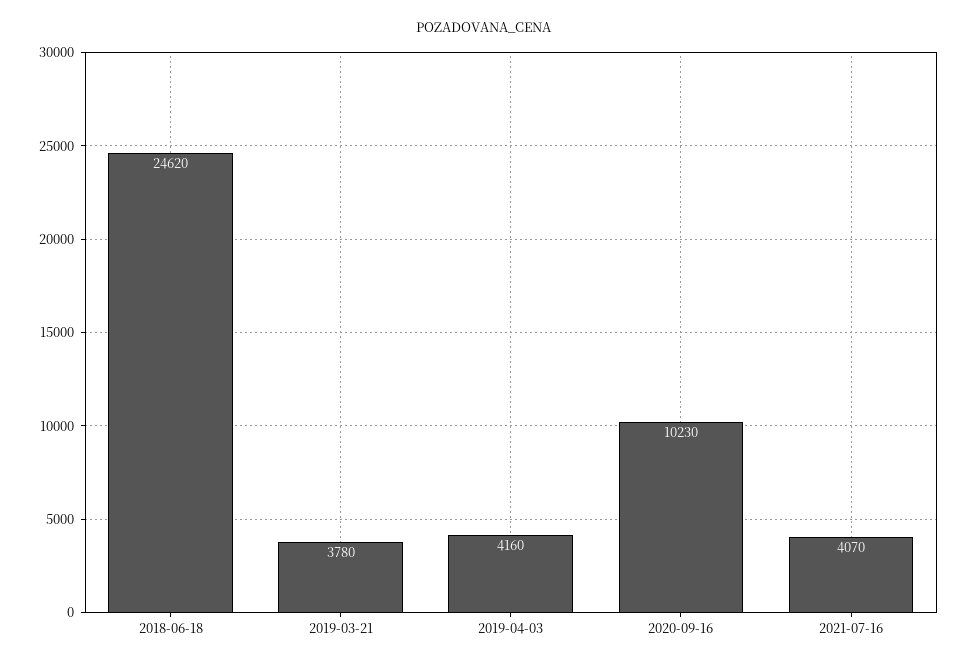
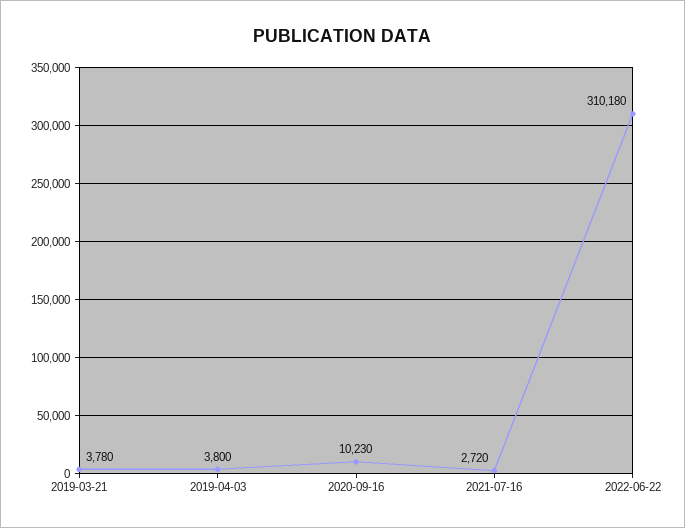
2018-06-18: 24620 -> none
2019-04-03: 4160 -> 3800
2021-07-16: 4070 -> 2720
2022-06-22: none -> 310180

